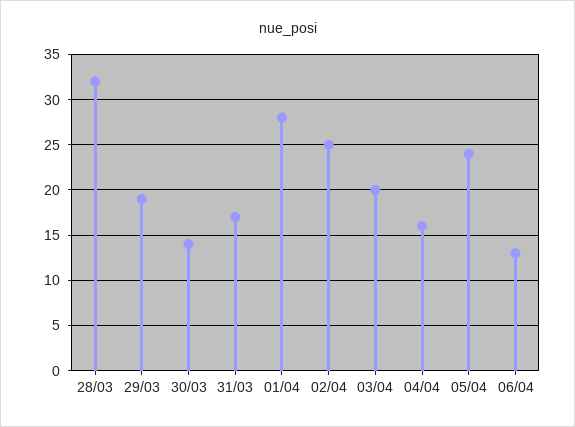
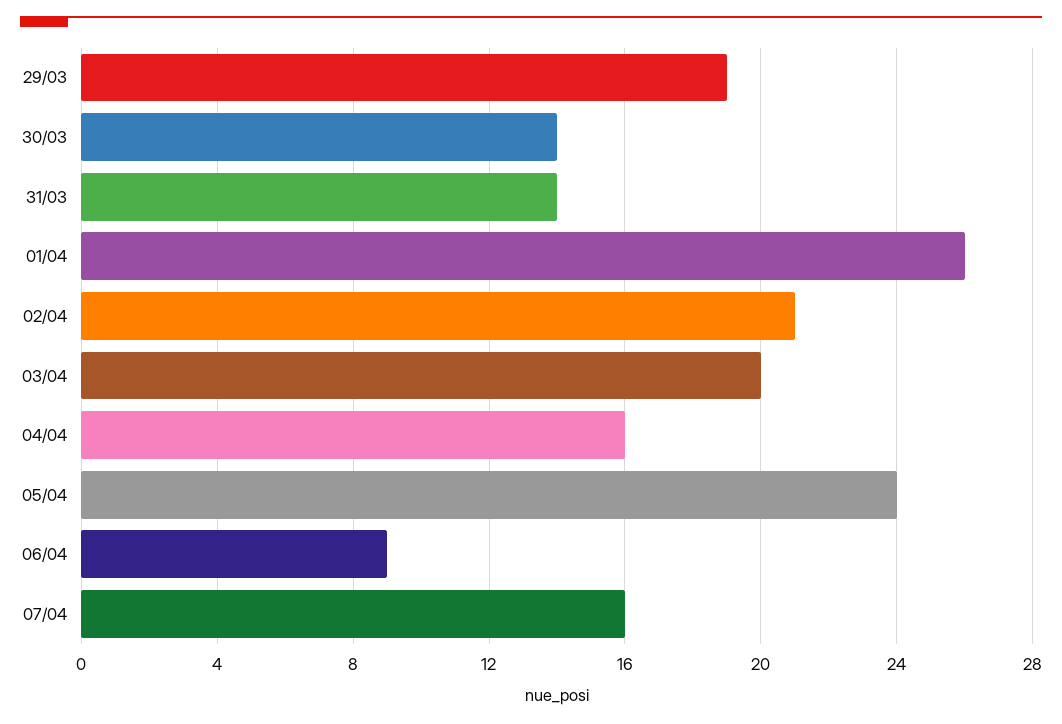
28/03: 32 -> none
31/03: 17 -> 14
01/04: 28 -> 26
02/04: 25 -> 21
06/04: 13 -> 9
07/04: none -> 16

